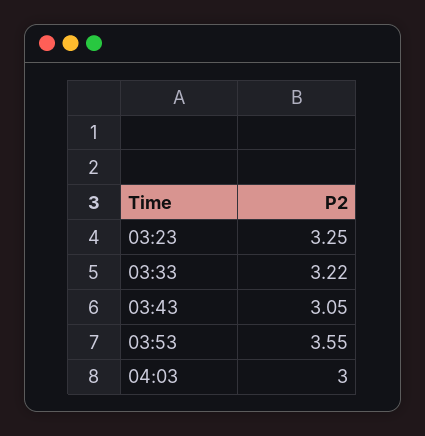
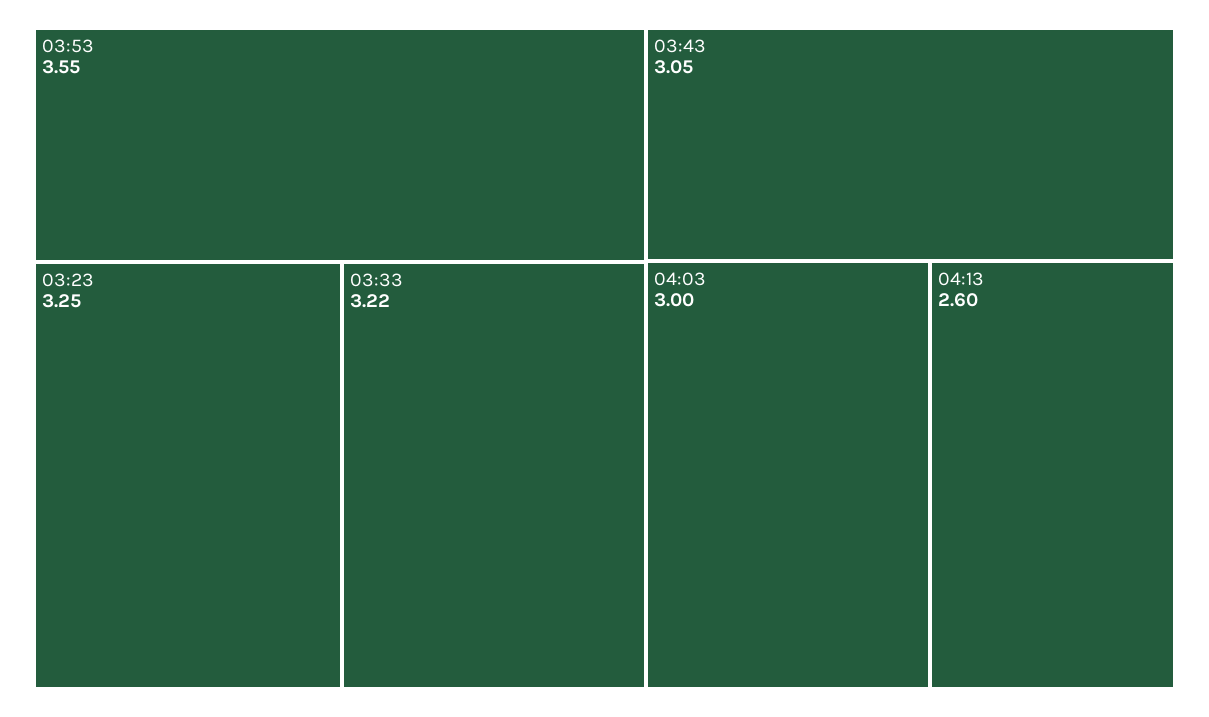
04:13: none -> 2.6

